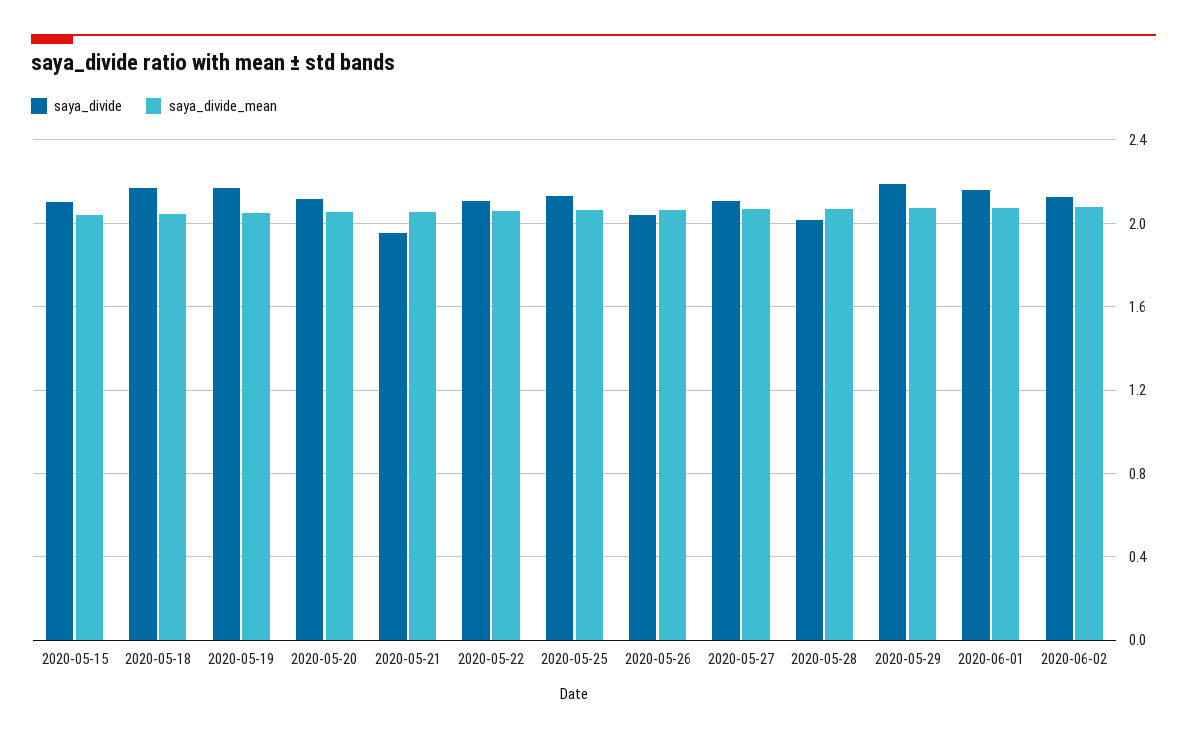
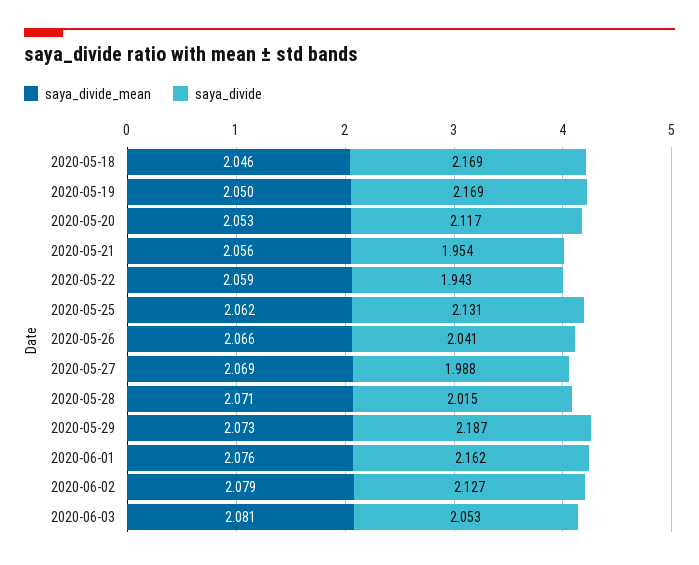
saya_divide, 2020-05-15: 2.1 -> none
saya_divide_mean, 2020-05-15: 2.05 -> none
saya_divide, 2020-05-22: 2.1 -> 1.943
saya_divide, 2020-05-27: 2.1 -> 1.988
saya_divide_mean, 2020-06-03: none -> 2.081
saya_divide, 2020-06-03: none -> 2.053

